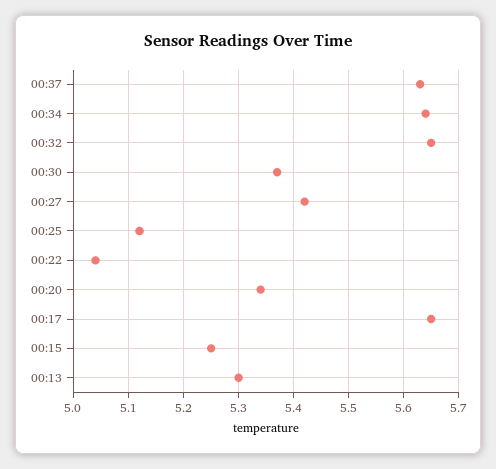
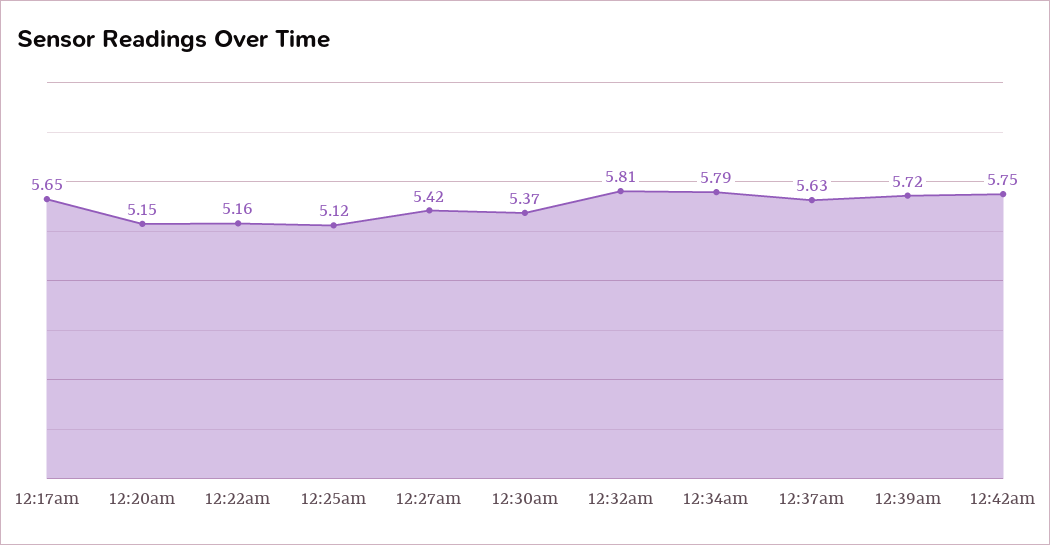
00:34: 5.65 -> 5.79
00:32: 5.65 -> 5.81
00:22: 5.05 -> 5.16
00:20: 5.35 -> 5.15
00:15: 5.25 -> none
00:13: 5.3 -> none
12:39am: none -> 5.72
12:42am: none -> 5.75

